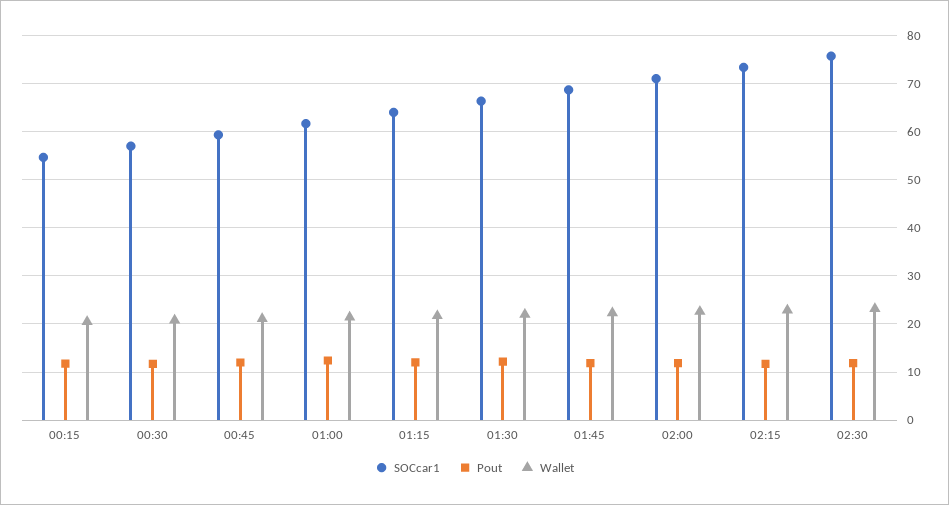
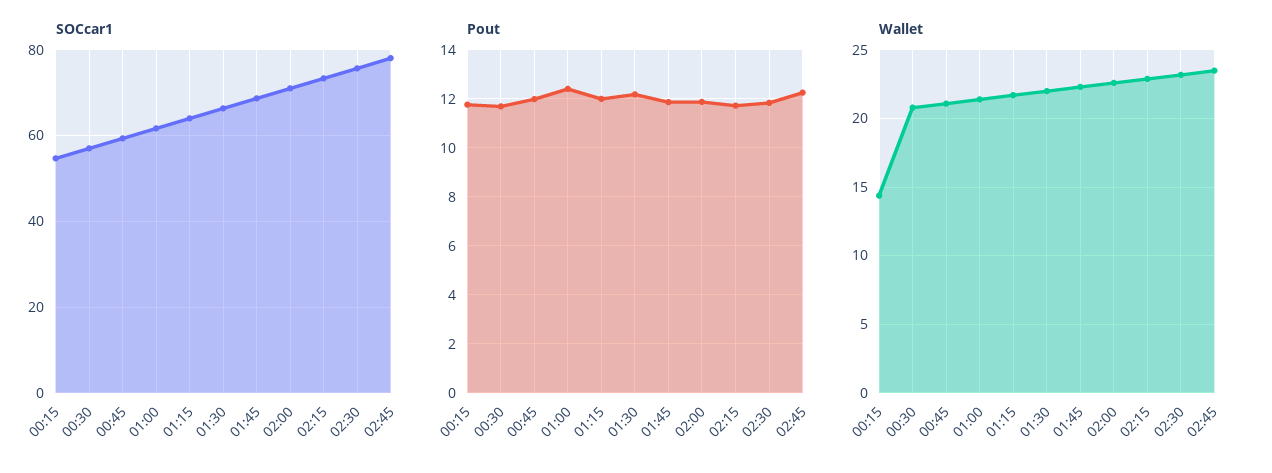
Wallet, 00:15: 20 -> 14.5
SOCcar1, 02:45: none -> 78
Pout, 02:45: none -> 12.25
Wallet, 02:45: none -> 23.5

